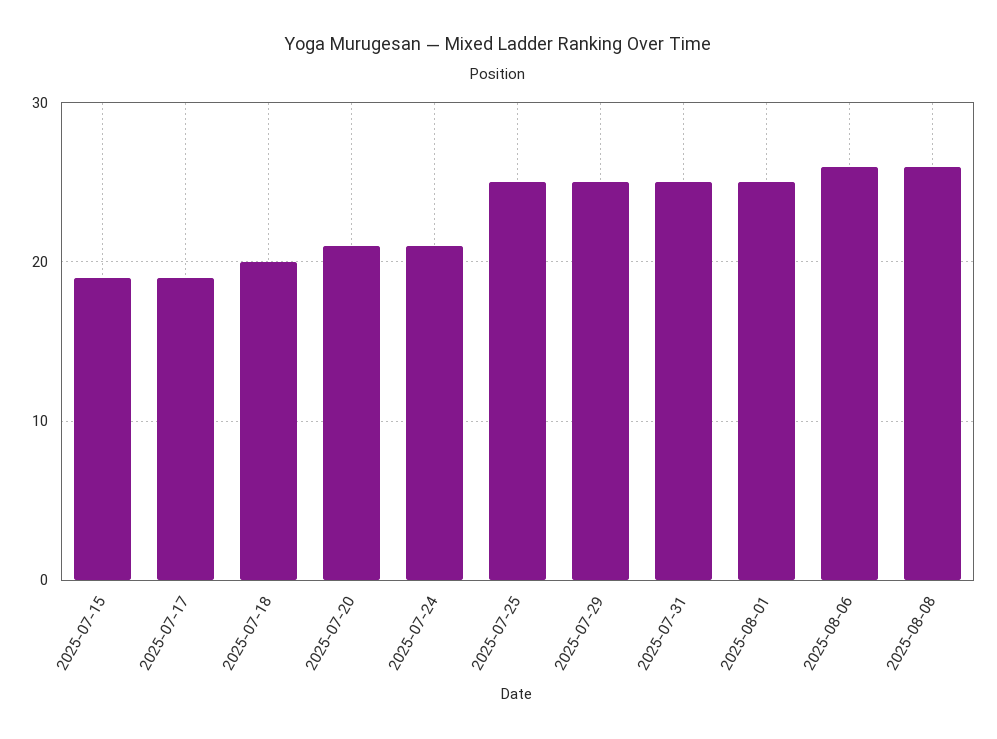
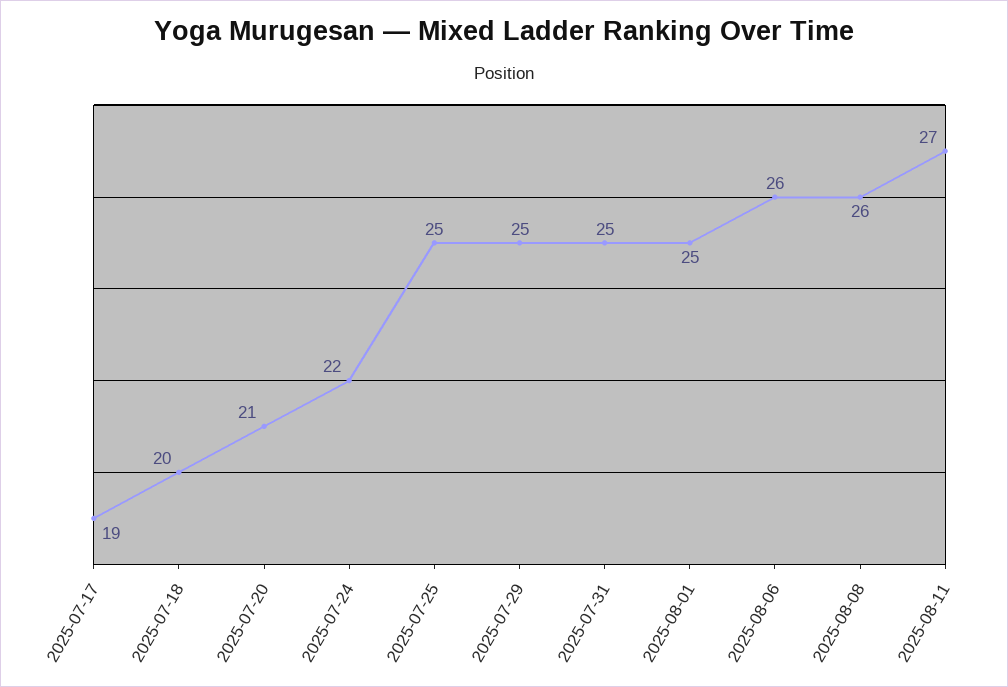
2025-07-15: 19 -> none
2025-07-24: 21 -> 22
2025-08-11: none -> 27

